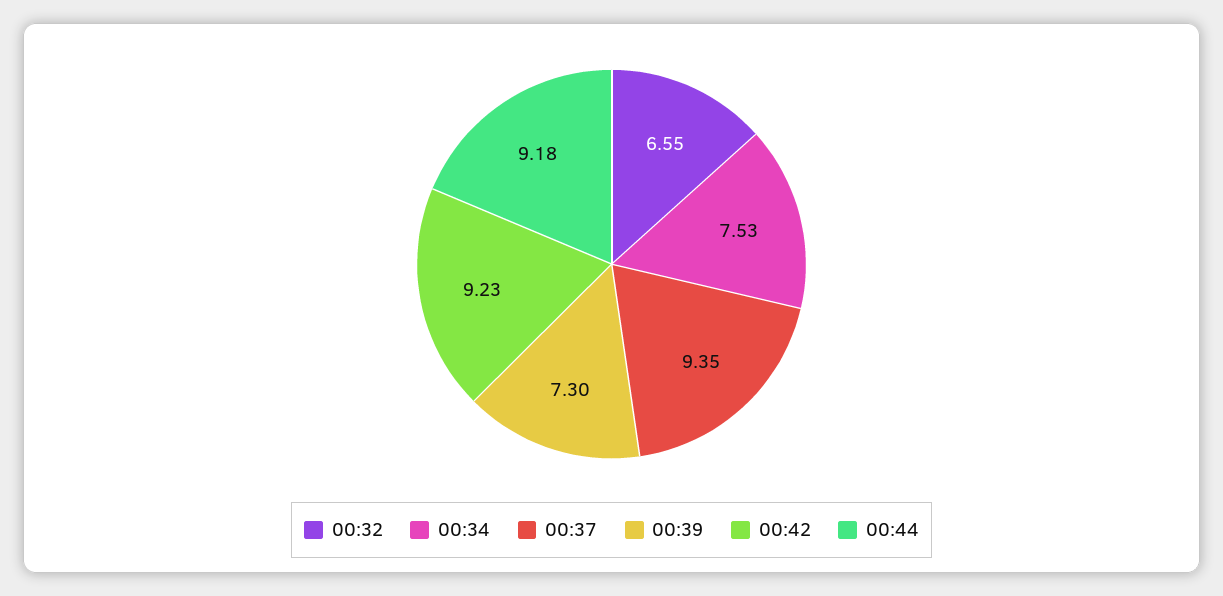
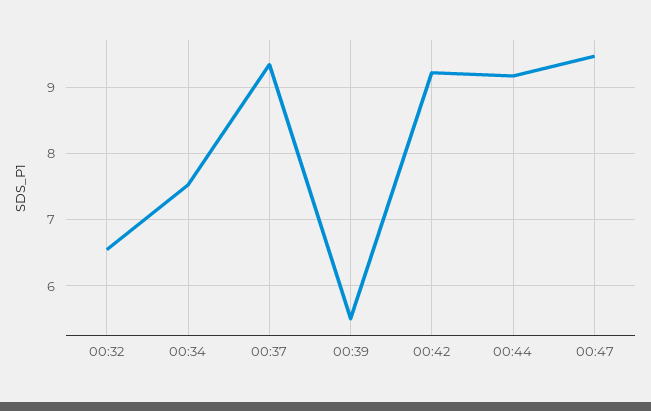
00:39: 7.3 -> 5.5
00:47: none -> 9.5

